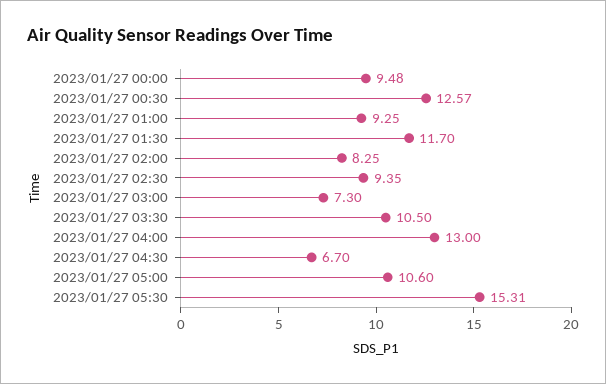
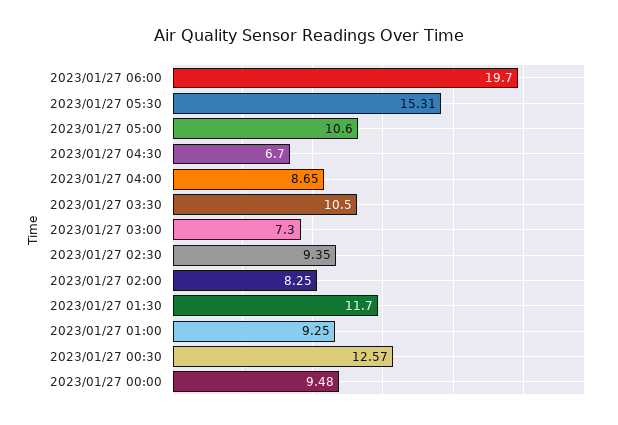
2023/01/27 04:00: 13 -> 8.65
2023/01/27 06:00: none -> 19.7

